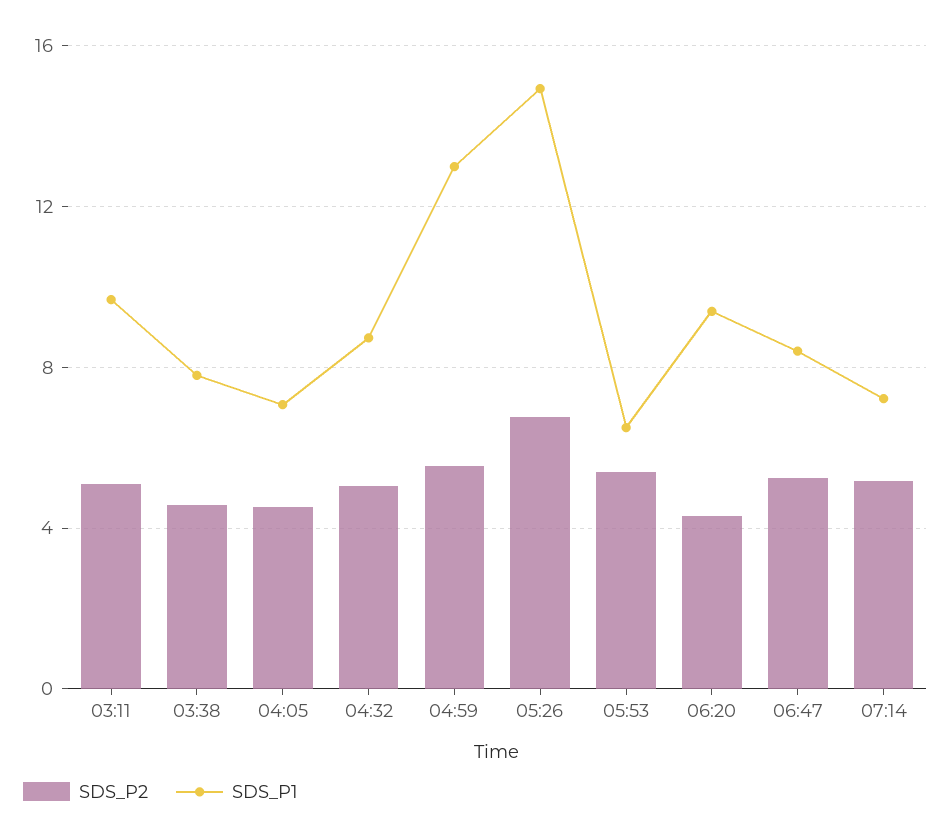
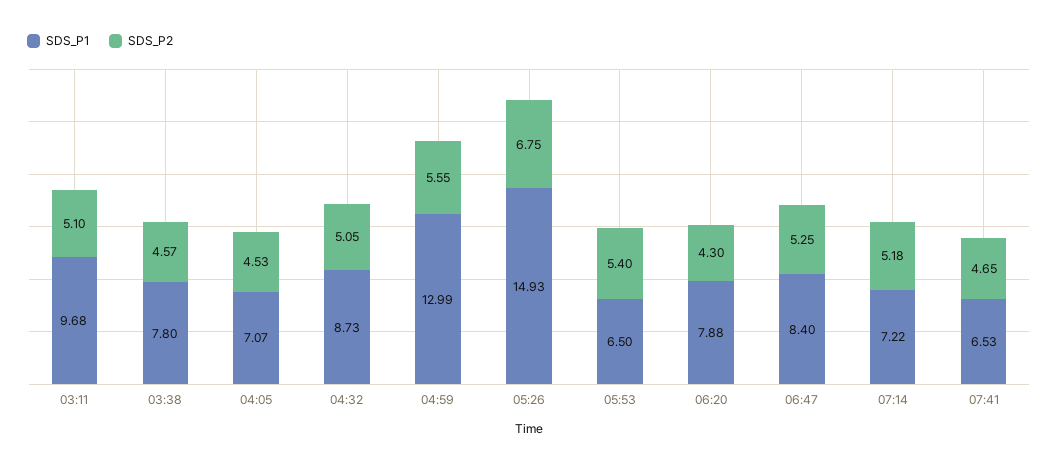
SDS_P1, 06:20: 9.5 -> 7.88
SDS_P1, 07:41: none -> 6.53
SDS_P2, 07:41: none -> 4.65

